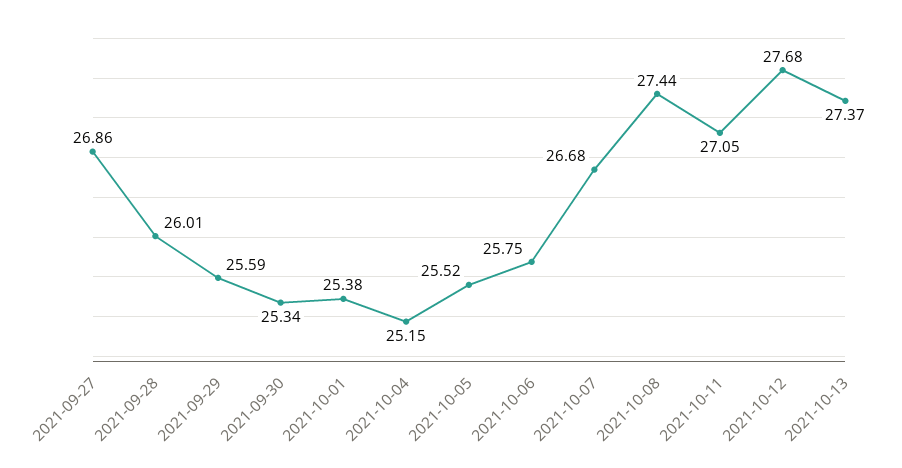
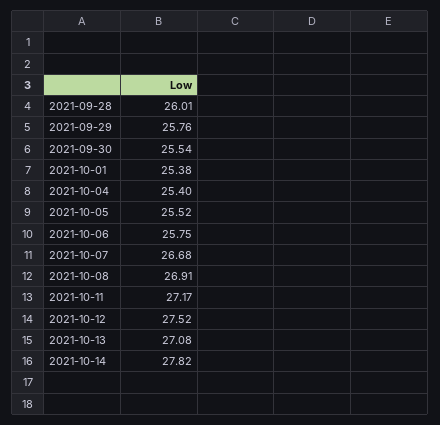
2021-09-27: 26.86 -> none
2021-09-29: 25.59 -> 25.76
2021-09-30: 25.34 -> 25.54
2021-10-04: 25.15 -> 25.4
2021-10-08: 27.44 -> 26.91
2021-10-11: 27.05 -> 27.17
2021-10-12: 27.68 -> 27.52
2021-10-13: 27.37 -> 27.08
2021-10-14: none -> 27.82

